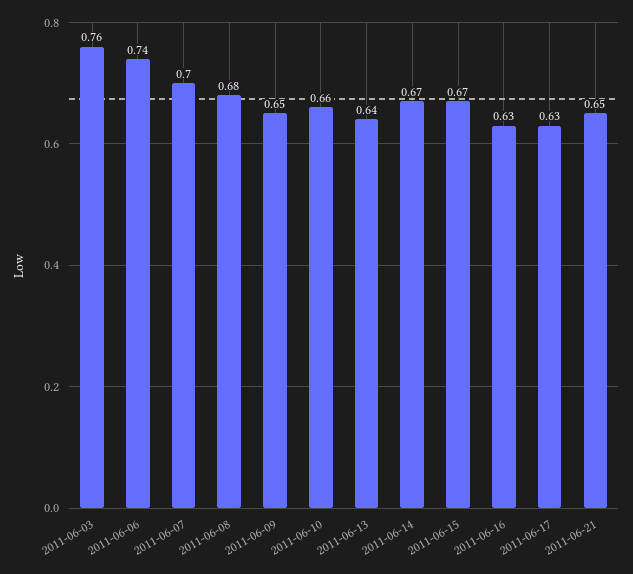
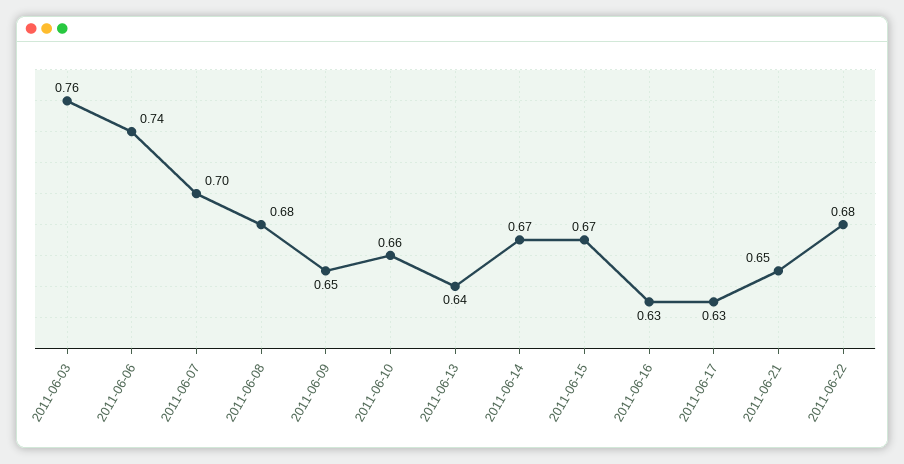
2011-06-22: none -> 0.68

